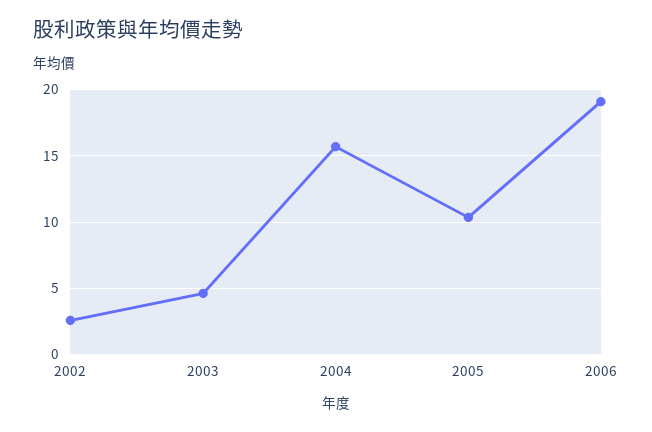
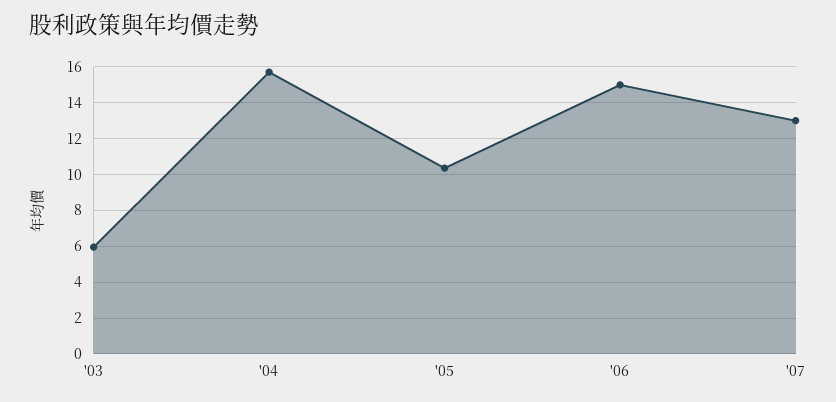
2002: 2.5 -> none
2003: 4.5 -> 6
2006: 19 -> 15
'07: none -> 13

